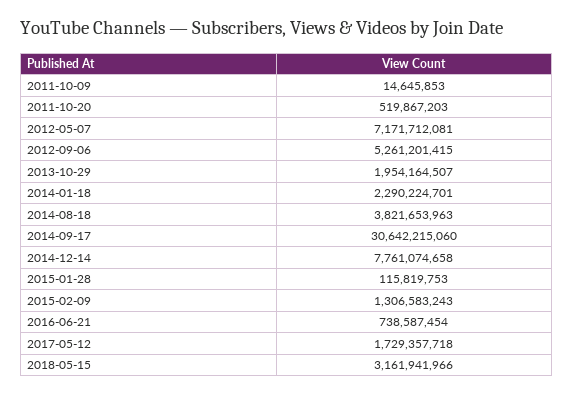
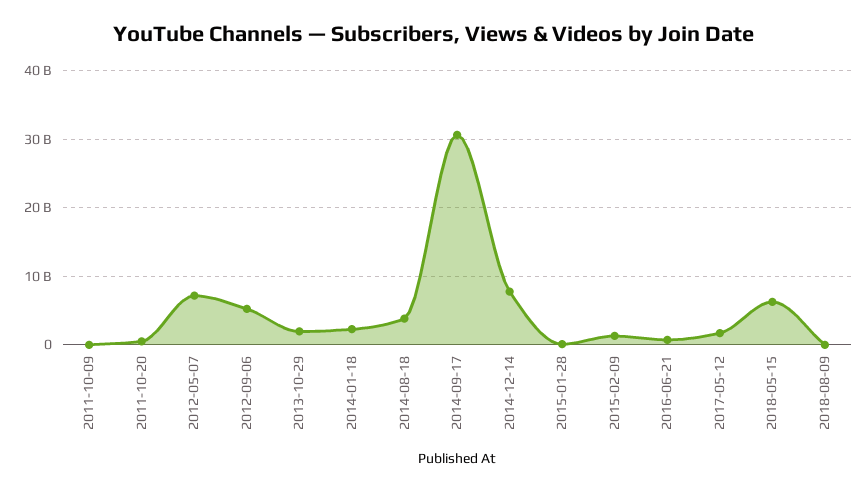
2018-05-15: 3161941966 -> 6000000000
2018-08-09: none -> 0

